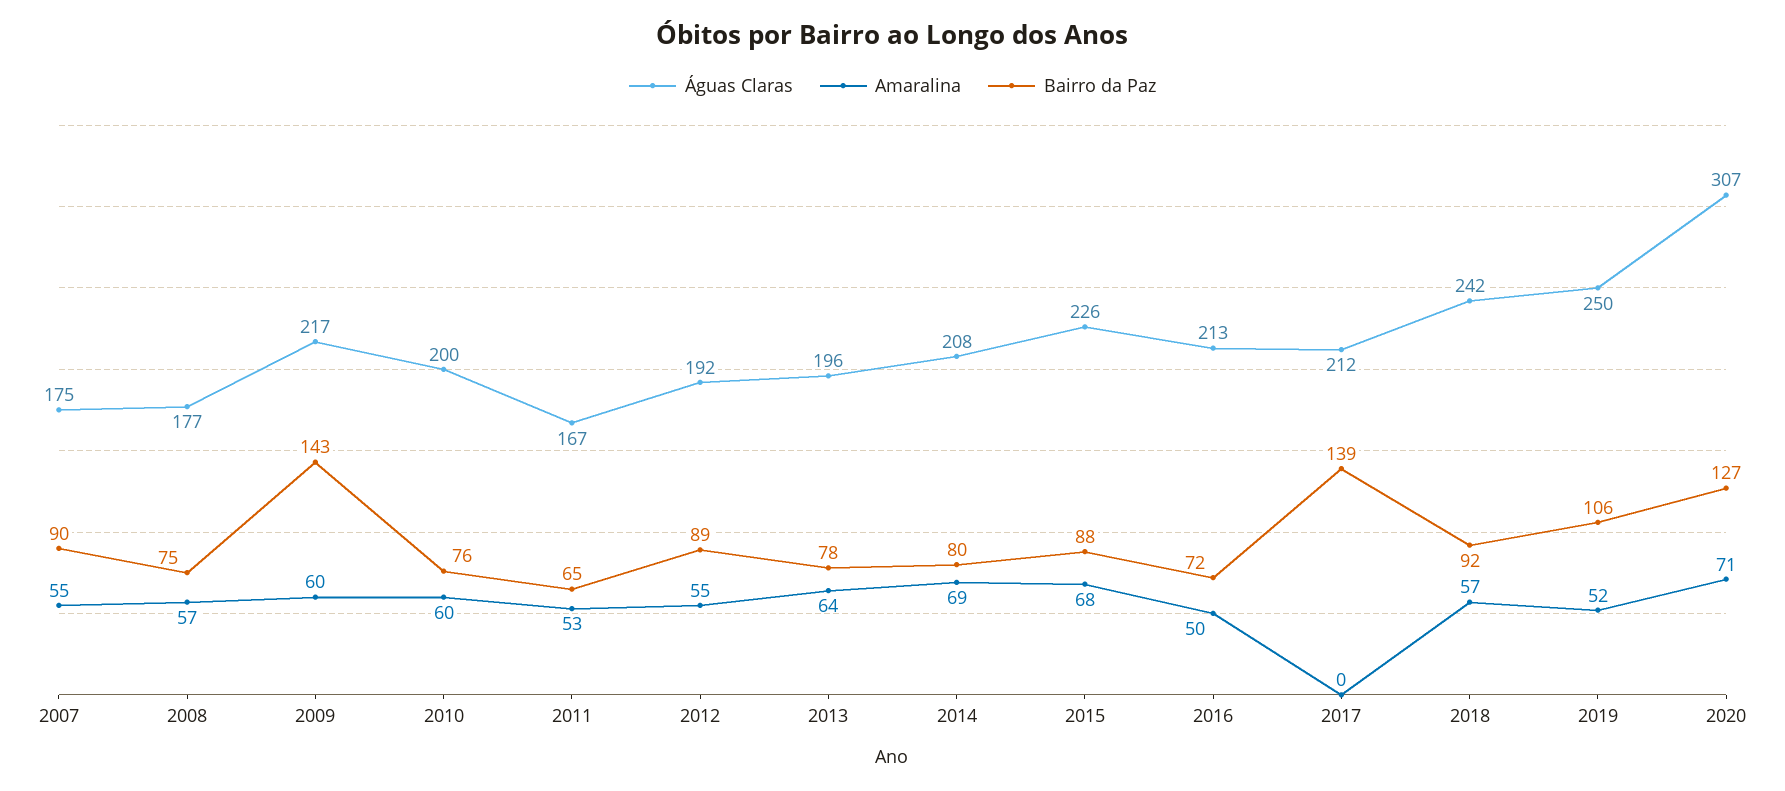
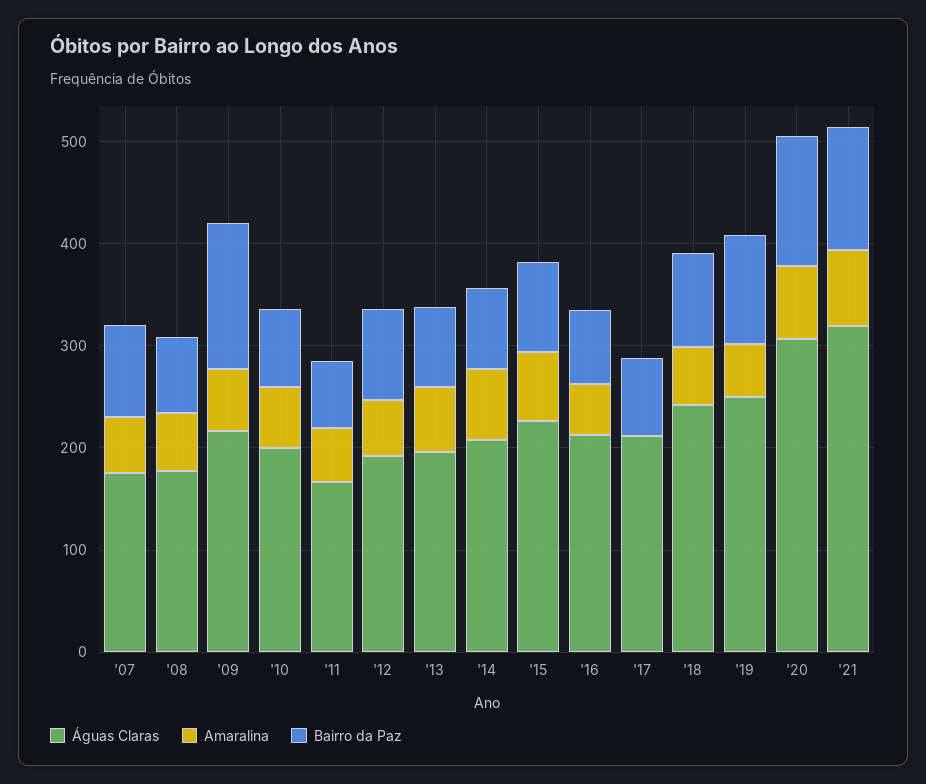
Bairro da Paz, 2017: 139 -> 80
Águas Claras, '21: none -> 320
Amaralina, '21: none -> 80
Bairro da Paz, '21: none -> 120

